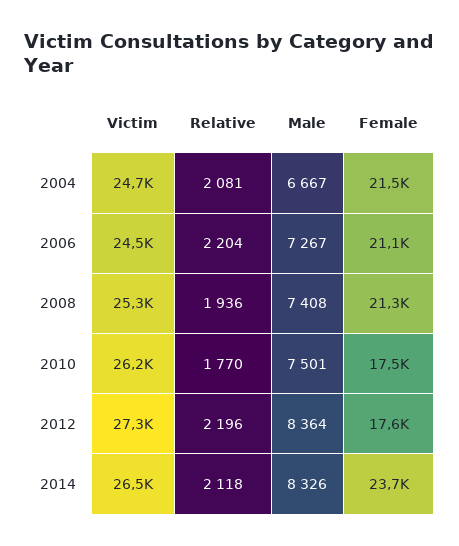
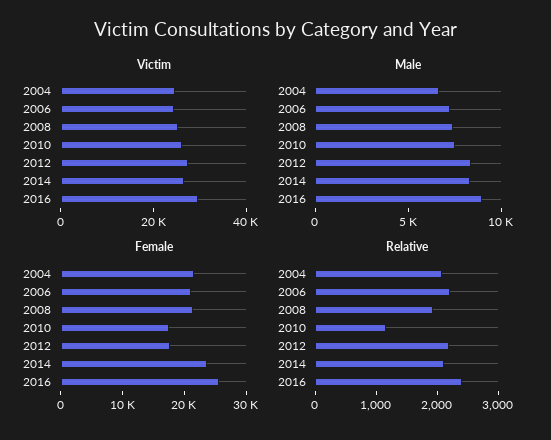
Relative, 2010: 1770 -> 1200
Victim, 2016: none -> 30000
Male, 2016: none -> 9000
Female, 2016: none -> 26000
Relative, 2016: none -> 2400

